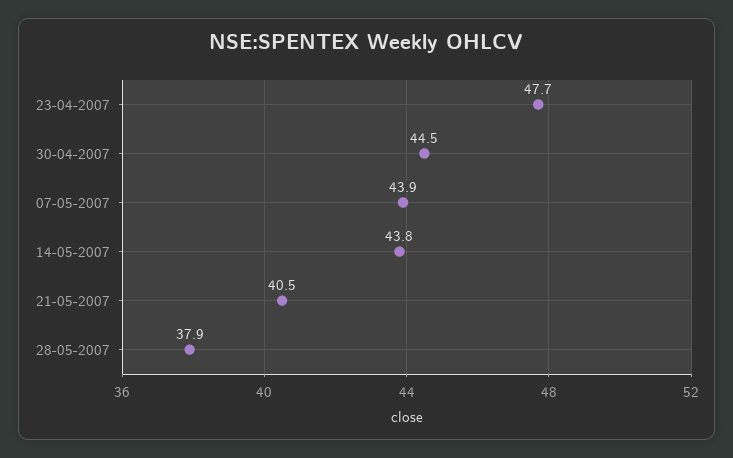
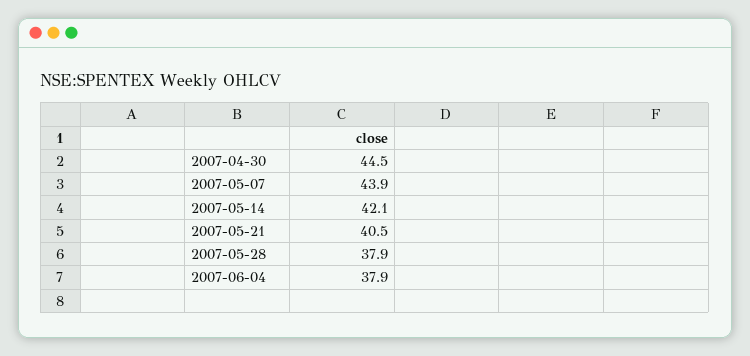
23-04-2007: 47.7 -> none
14-05-2007: 43.8 -> 42.1
2007-06-04: none -> 37.9

